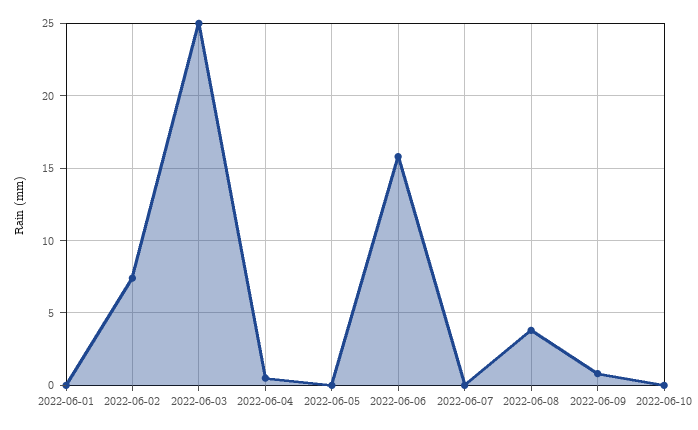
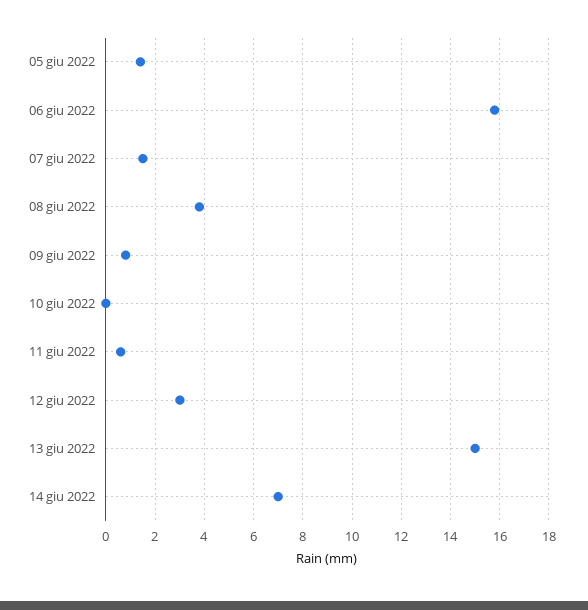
2022-06-01: 0 -> none
2022-06-02: 7.5 -> none
2022-06-03: 25 -> none
2022-06-04: 0.5 -> none
2022-06-05: 0 -> 1.5
2022-06-07: 0 -> 1.5
11 giu 2022: none -> 0.5
12 giu 2022: none -> 3
13 giu 2022: none -> 15
14 giu 2022: none -> 7

